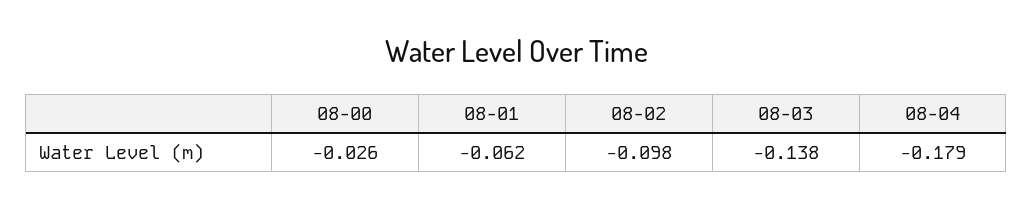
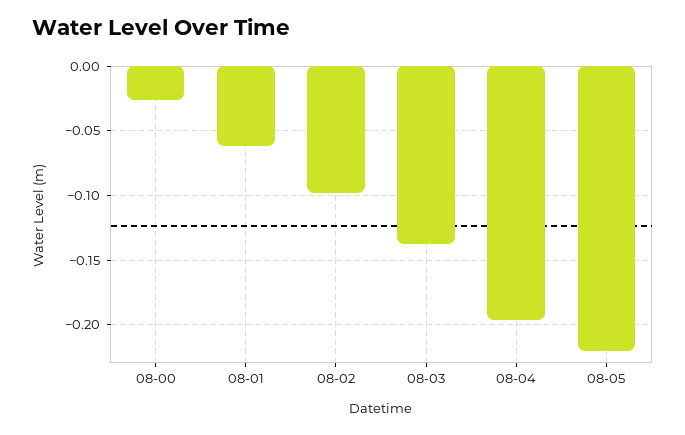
08-04: -0.179 -> -0.195
08-05: none -> -0.22

